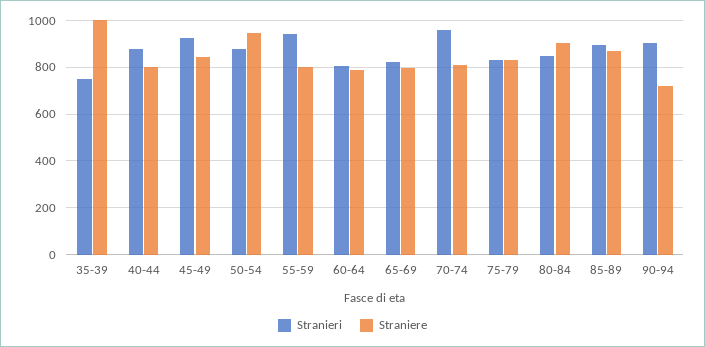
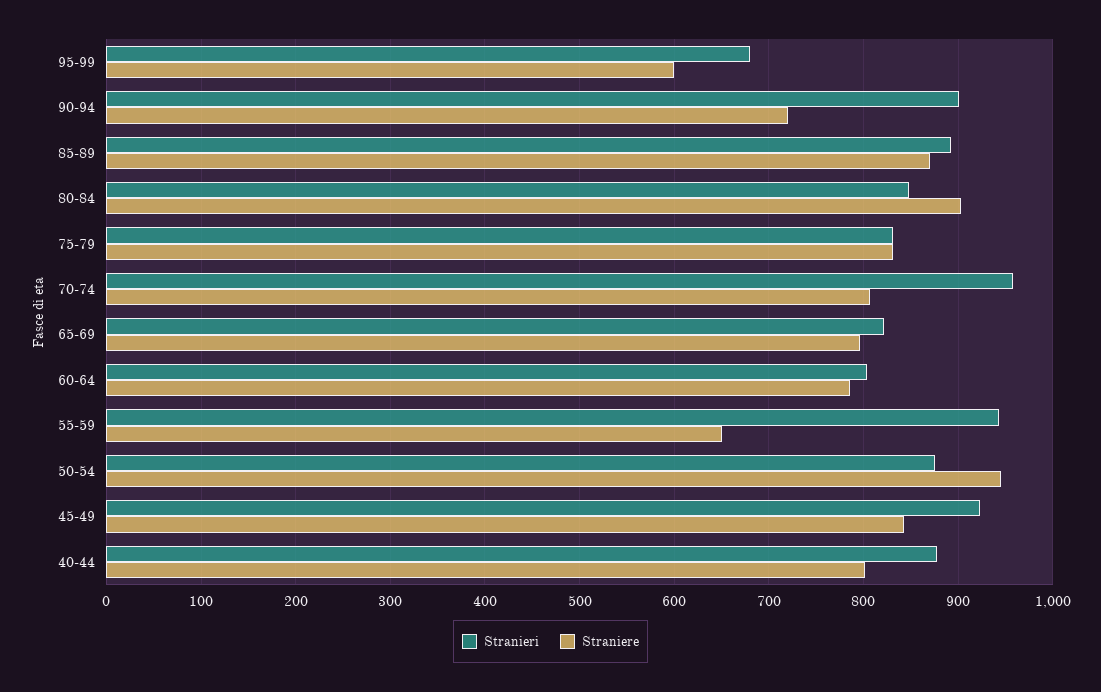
Stranieri, 35-39: 750 -> none
Straniere, 35-39: 1000 -> none
Straniere, 55-59: 800 -> 650
Stranieri, 95-99: none -> 680
Straniere, 95-99: none -> 600

